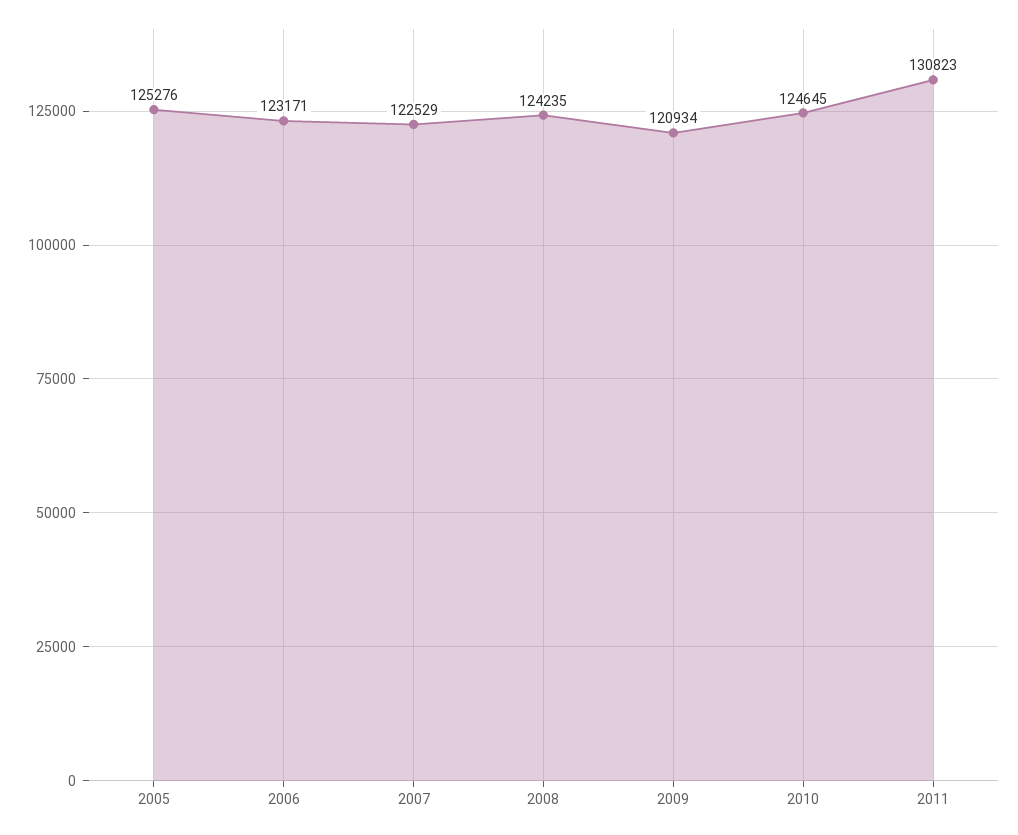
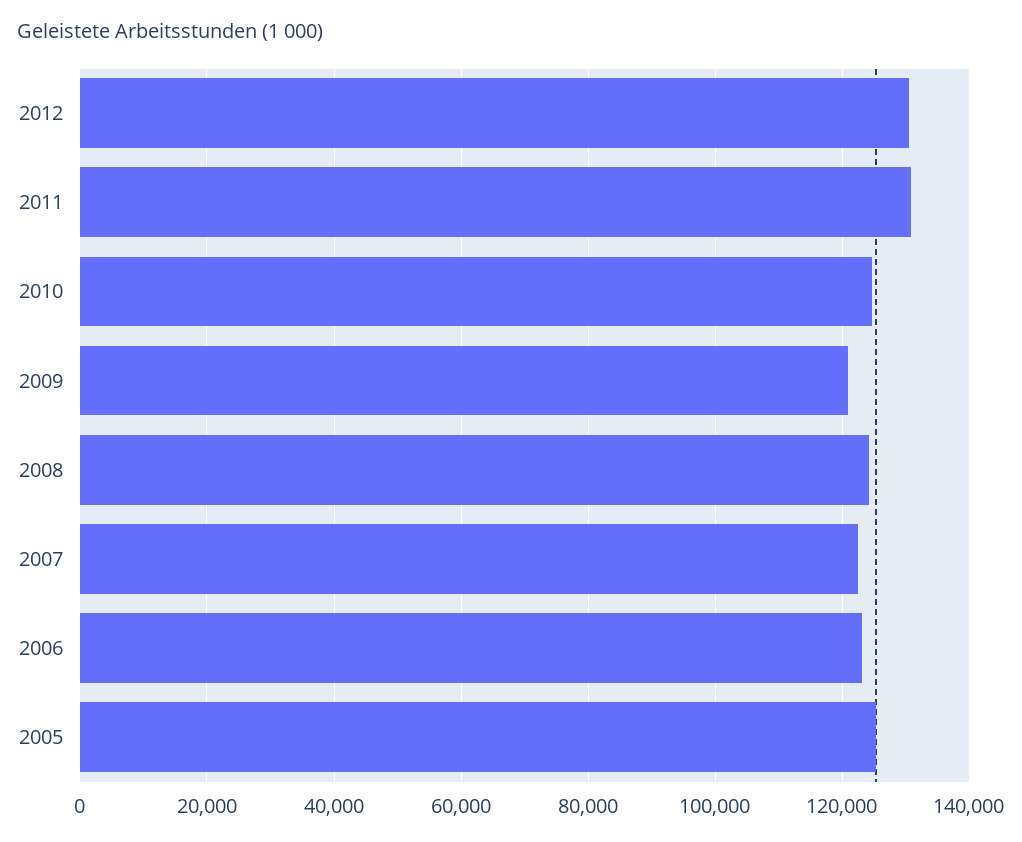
2012: none -> 130000

